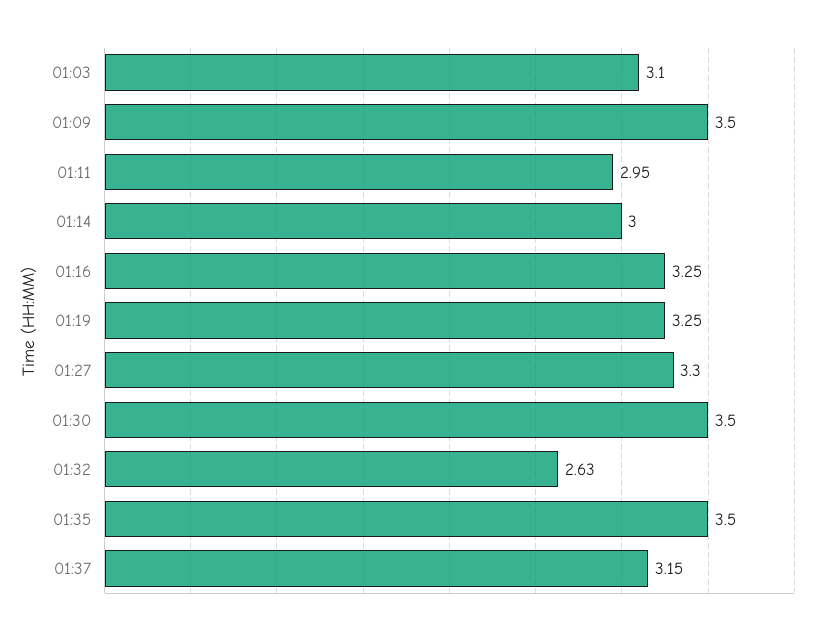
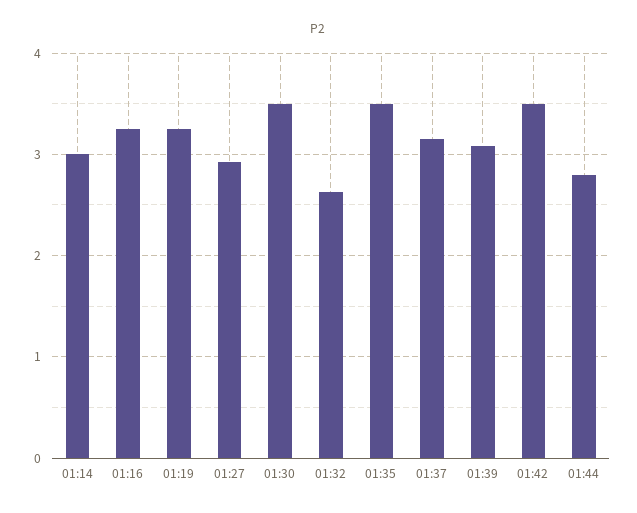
01:03: 3.1 -> none
01:09: 3.5 -> none
01:11: 2.95 -> none
01:27: 3.3 -> 2.9
01:39: none -> 3.1
01:42: none -> 3.5
01:44: none -> 2.8

